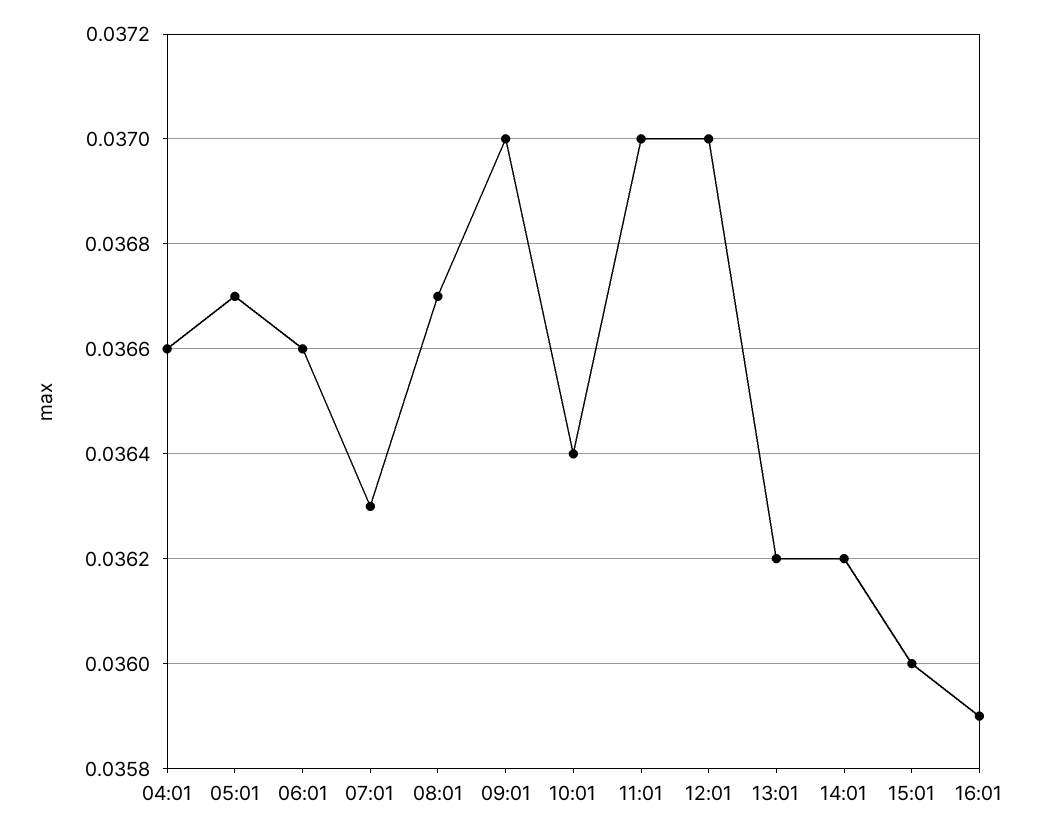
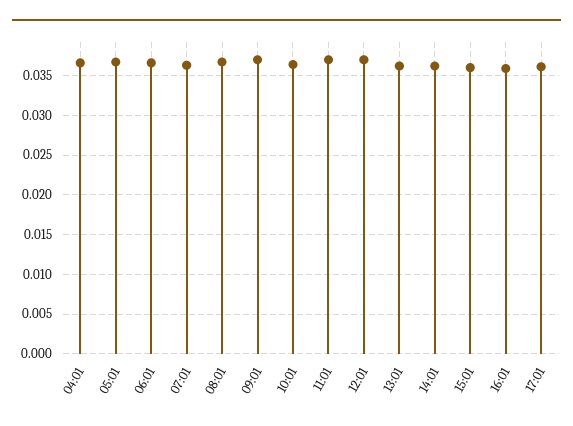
17:01: none -> 0.036

